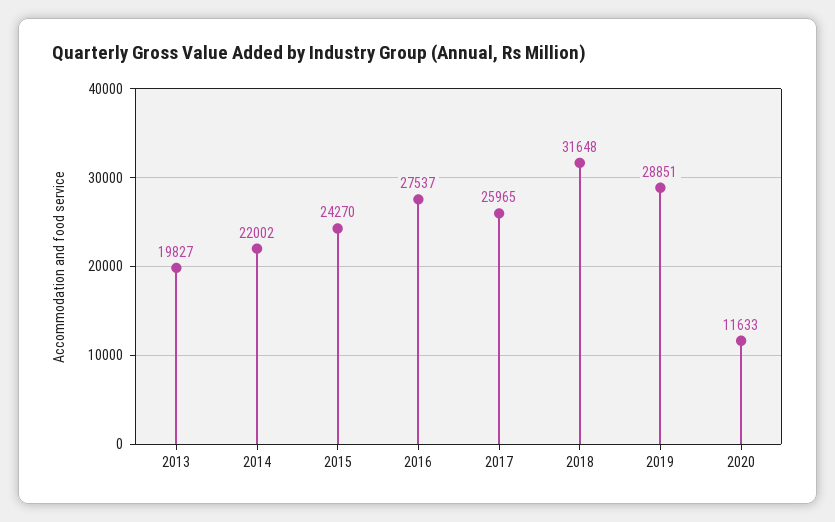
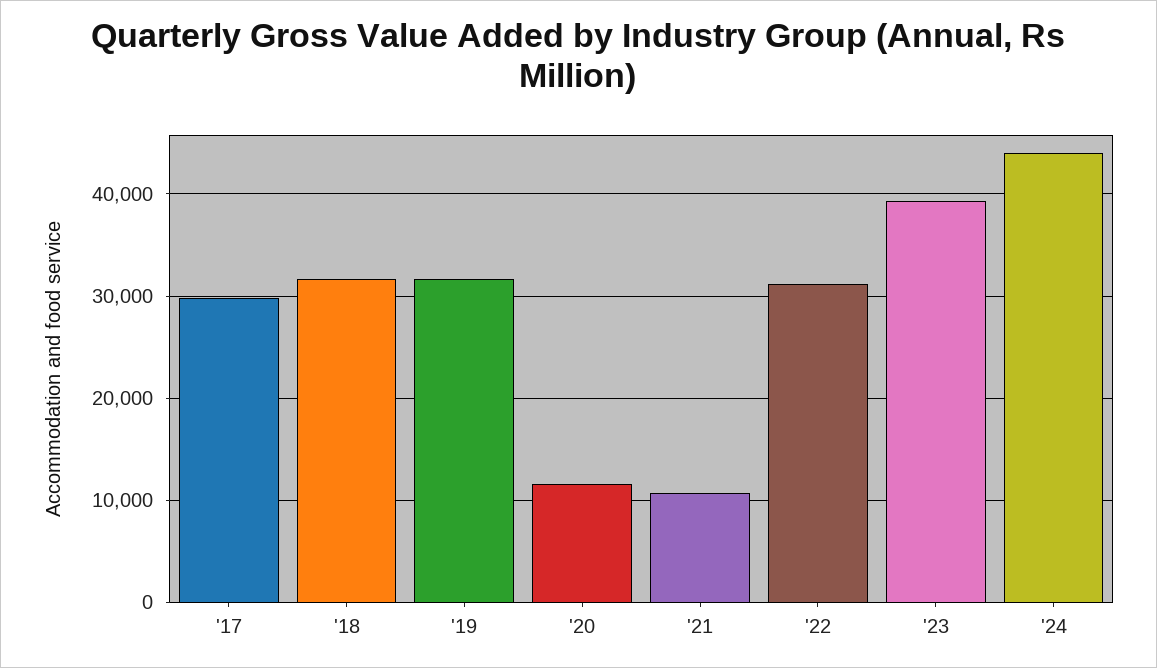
2013: 19827 -> none
2014: 22002 -> none
2015: 24270 -> none
2016: 27537 -> none
2017: 25965 -> 30000
2019: 28851 -> 32000
'21: none -> 11000
'22: none -> 31000
'23: none -> 39000
'24: none -> 44000

